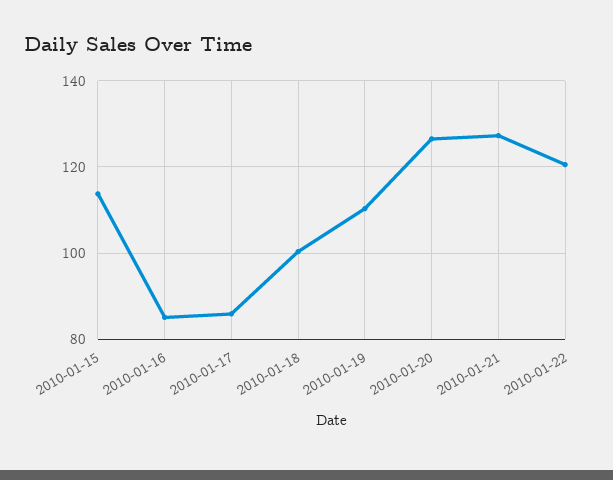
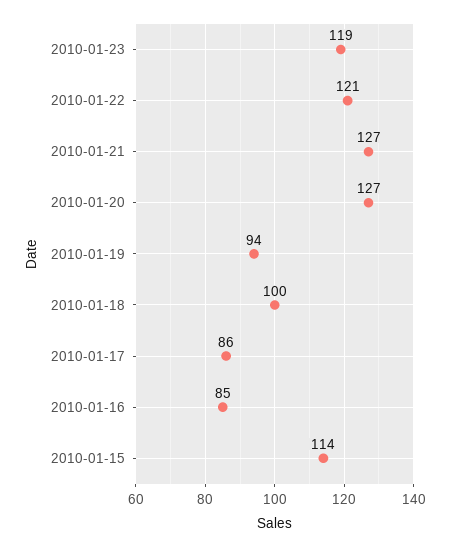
2010-01-19: 110 -> 94
2010-01-23: none -> 119

